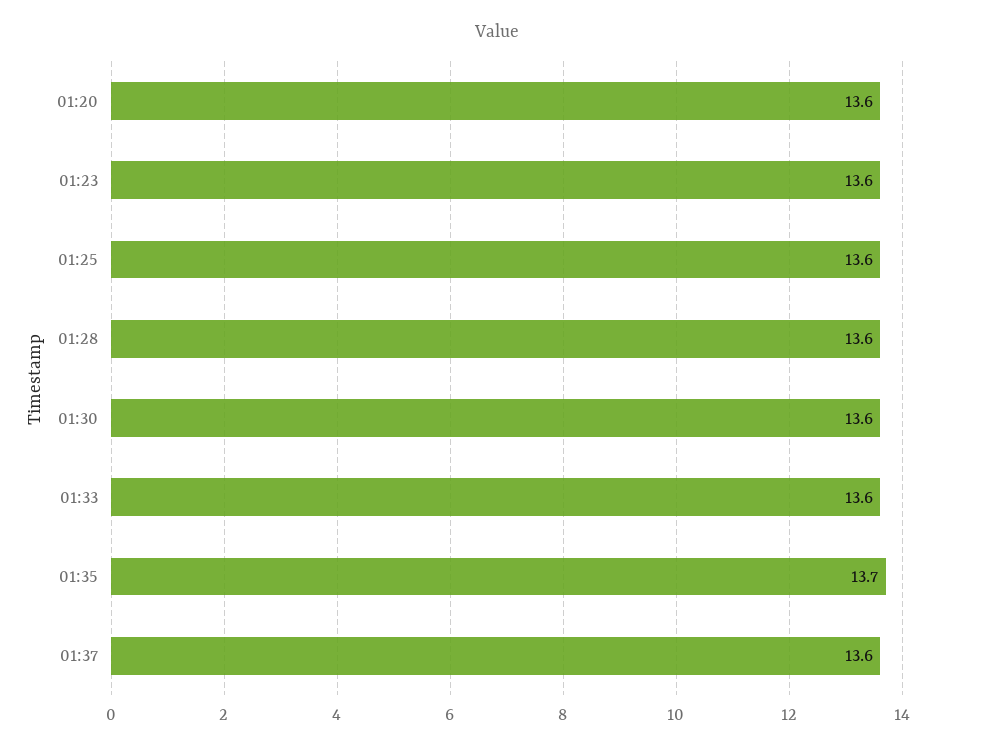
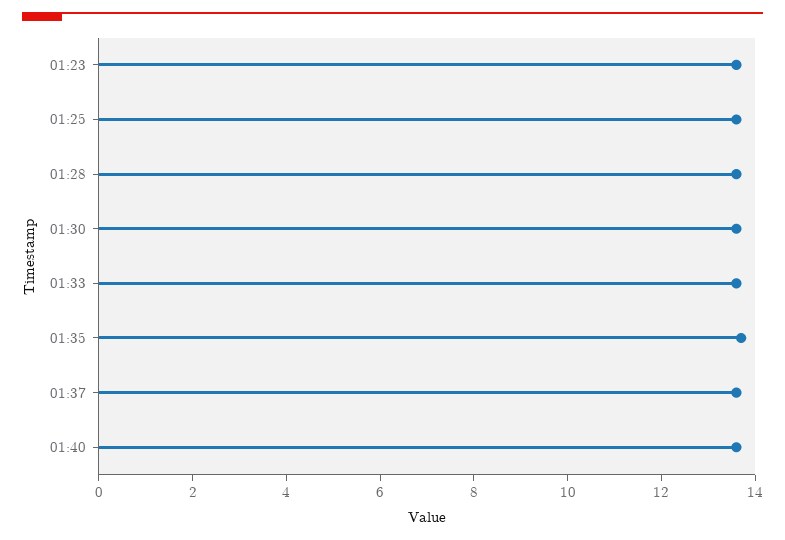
01:20: 13.6 -> none
01:40: none -> 13.5

